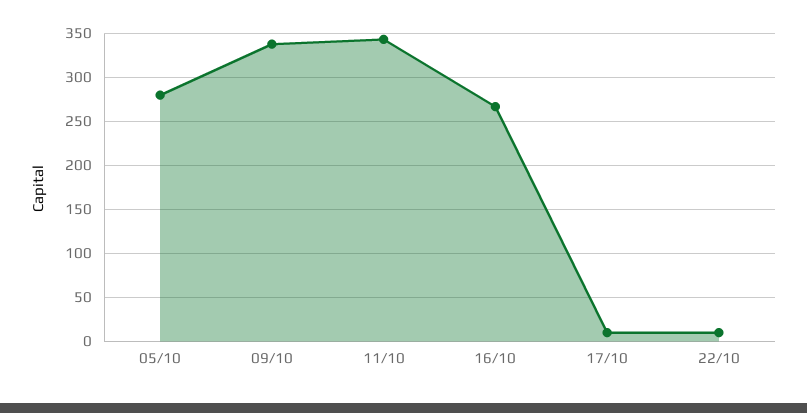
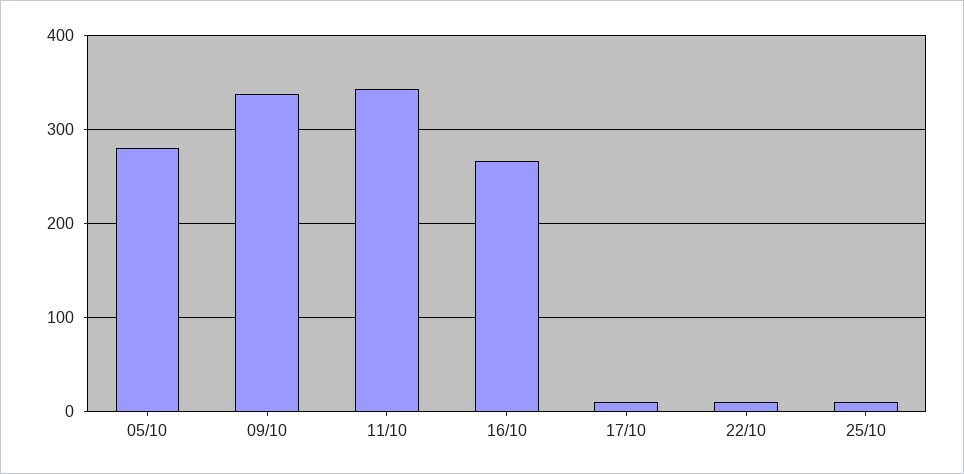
25/10: none -> 10

